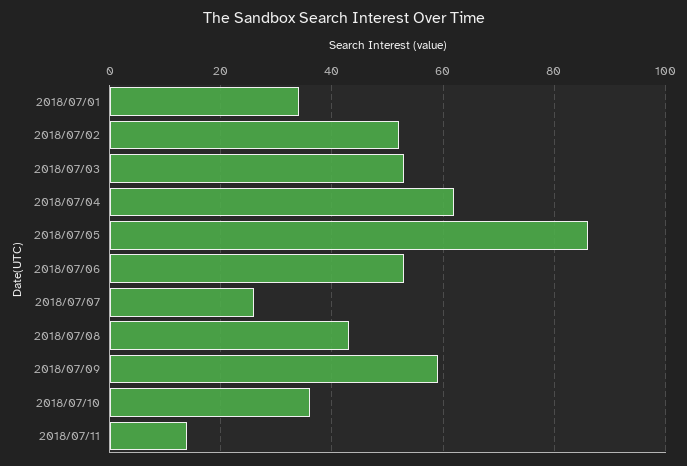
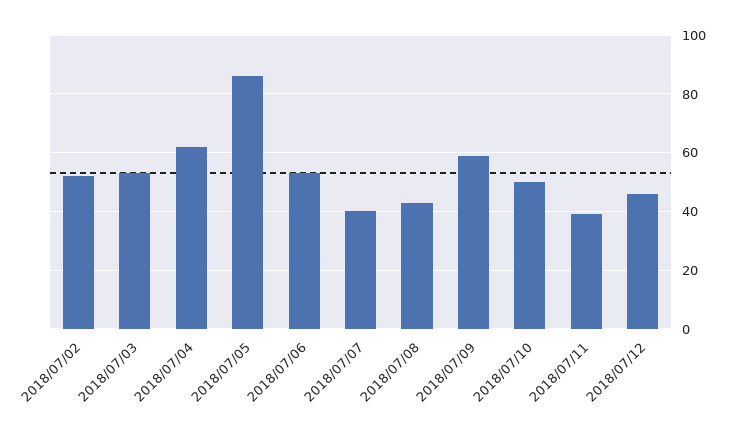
2018/07/01: 35 -> none
2018/07/07: 25 -> 40
2018/07/10: 35 -> 50
2018/07/11: 15 -> 40
2018/07/12: none -> 45

